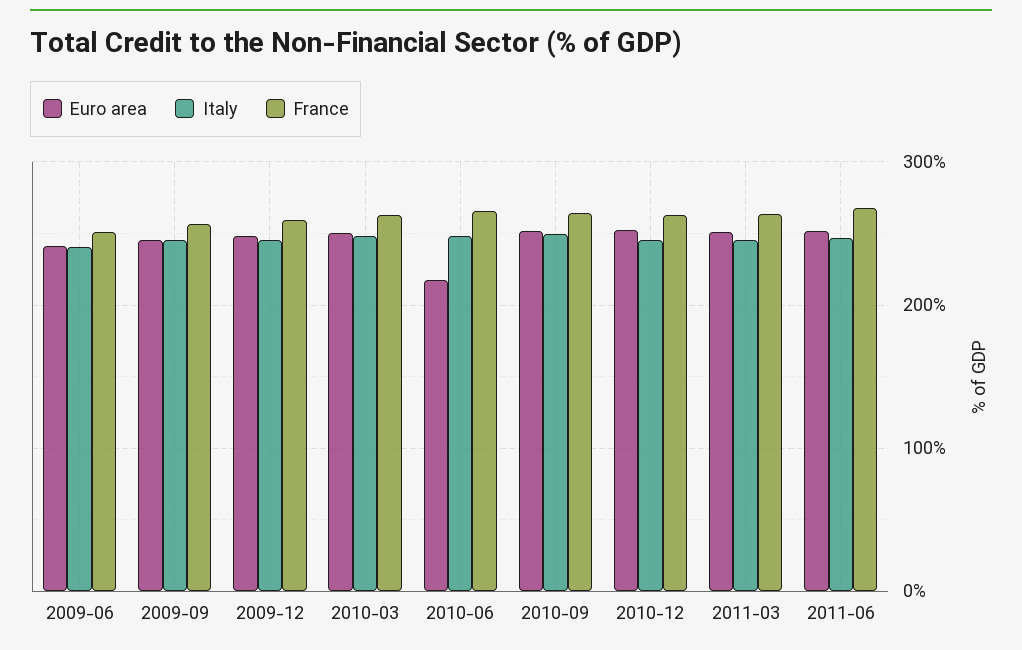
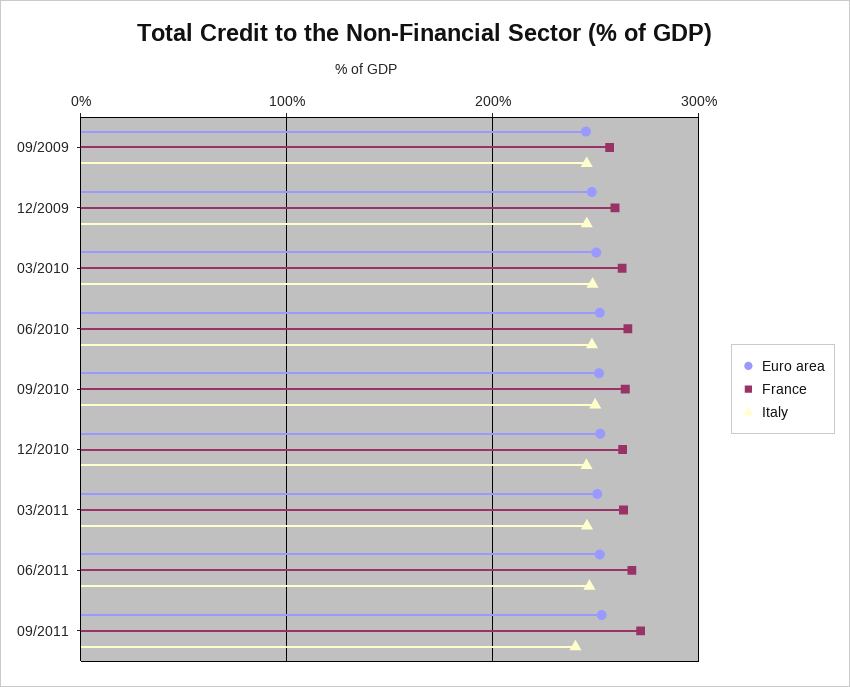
Euro area, 2009-06: 240 -> none
Italy, 2009-06: 240 -> none
France, 2009-06: 250 -> none
Euro area, 2010-06: 220 -> 250
Euro area, 09/2011: none -> 250
France, 09/2011: none -> 270
Italy, 09/2011: none -> 240

